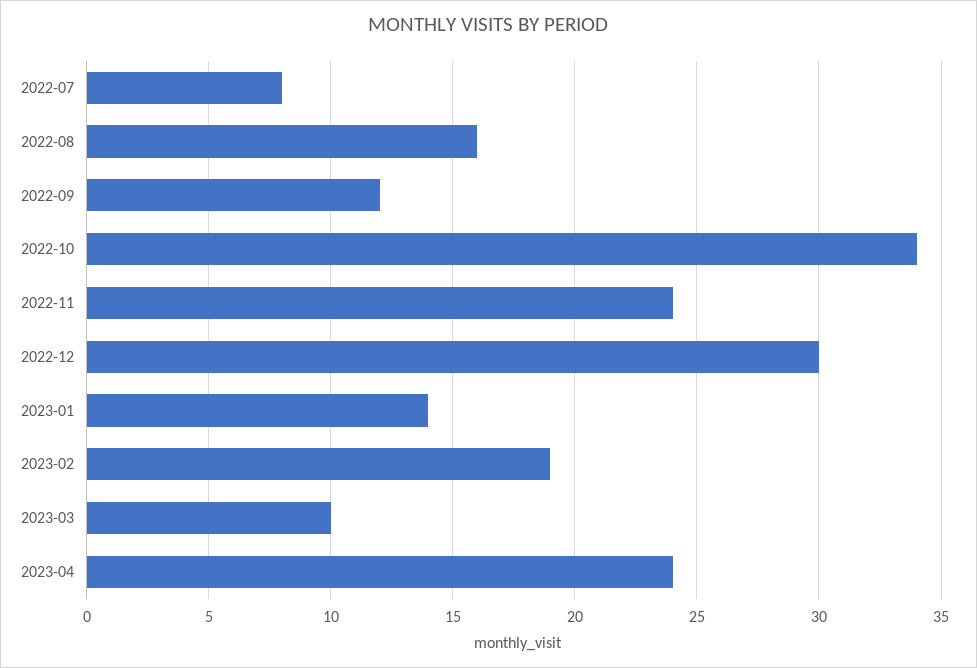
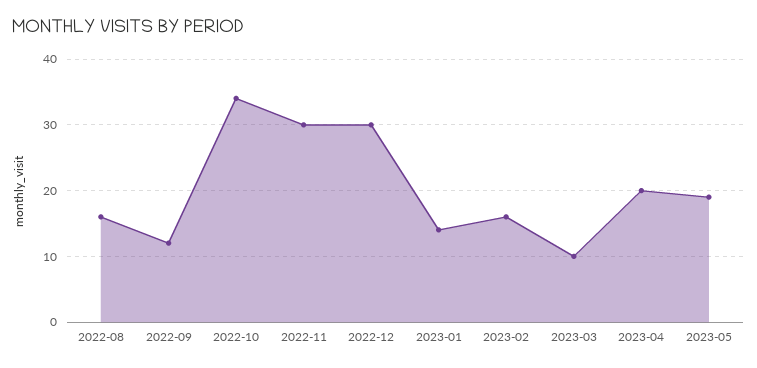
2022-07: 8 -> none
2022-11: 24 -> 30
2023-02: 19 -> 16
2023-04: 24 -> 20
2023-05: none -> 19

